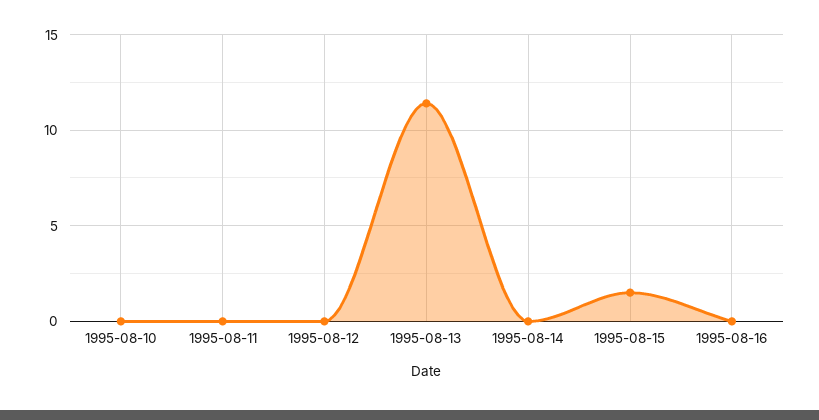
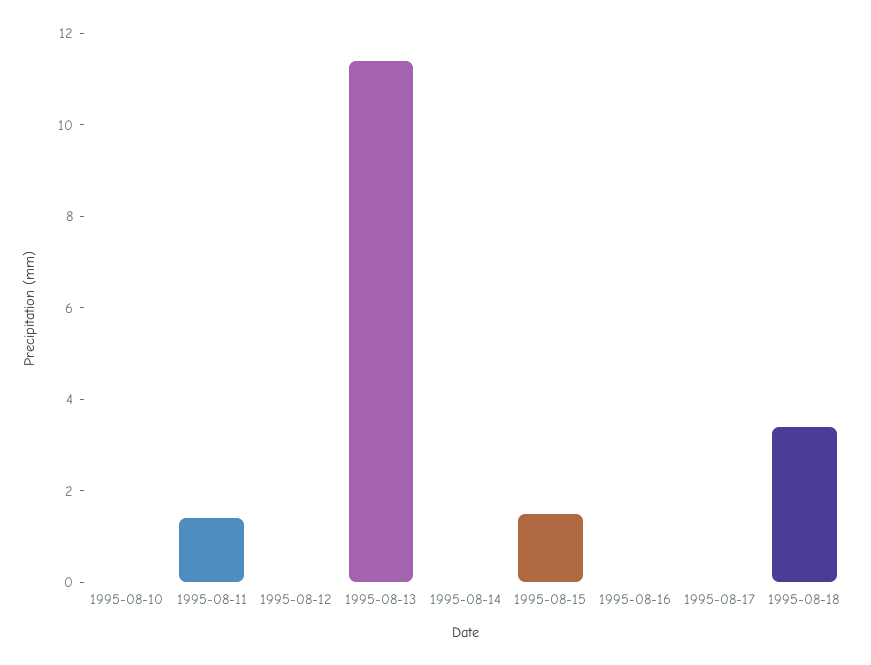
1995-08-11: 0 -> 1.5
1995-08-17: none -> 0
1995-08-18: none -> 3.5

